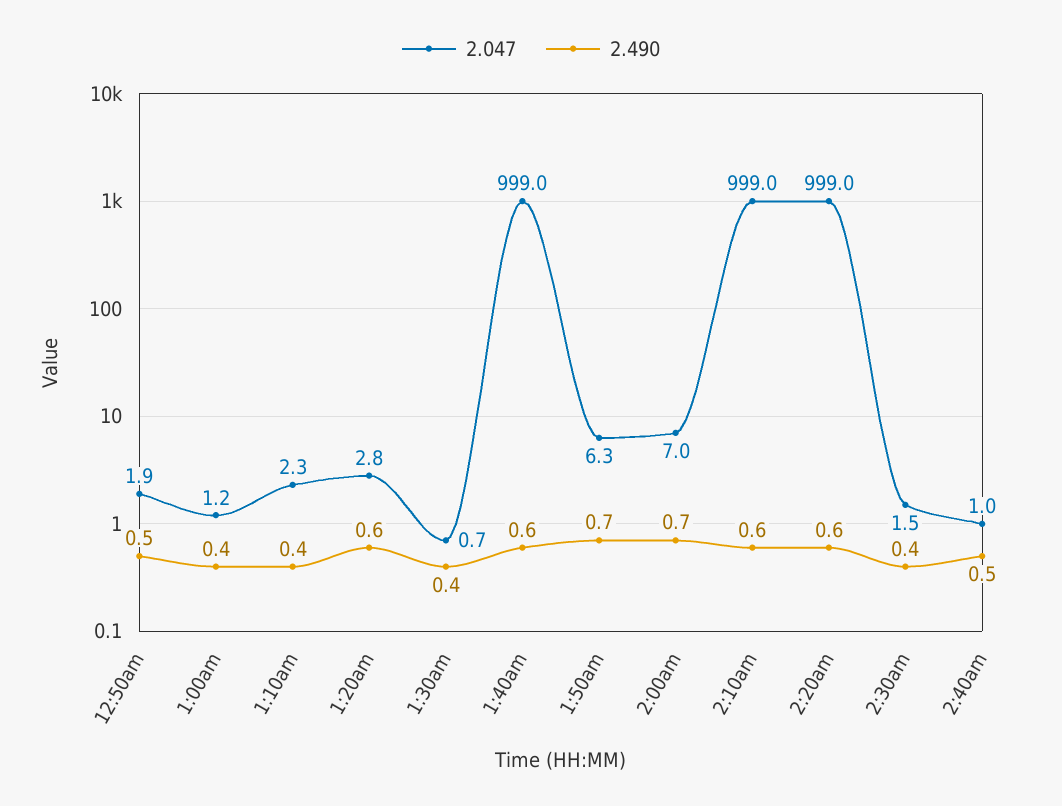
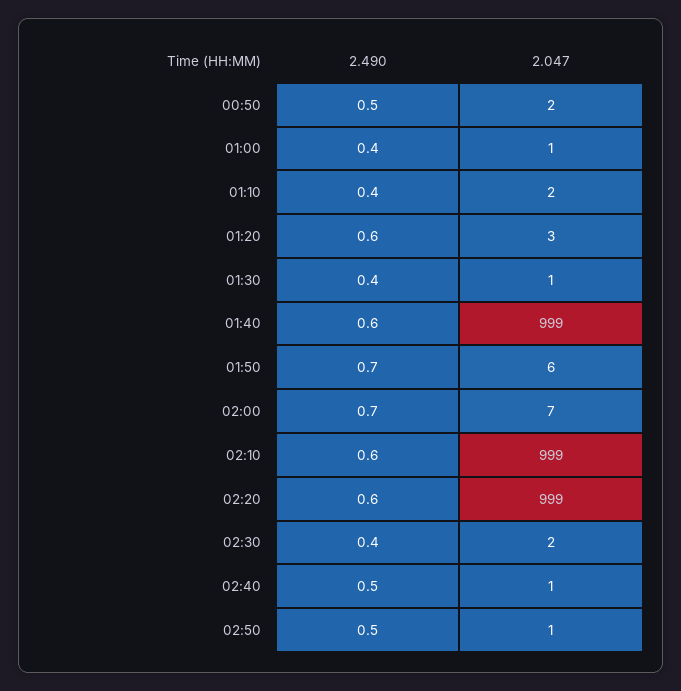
2.490, 02:50: none -> 0.5
2.047, 02:50: none -> 1

